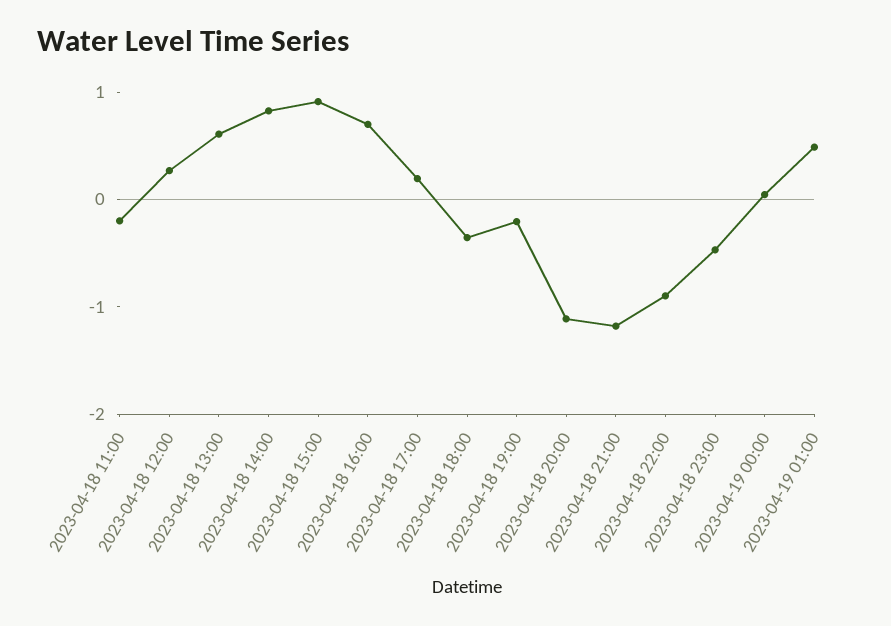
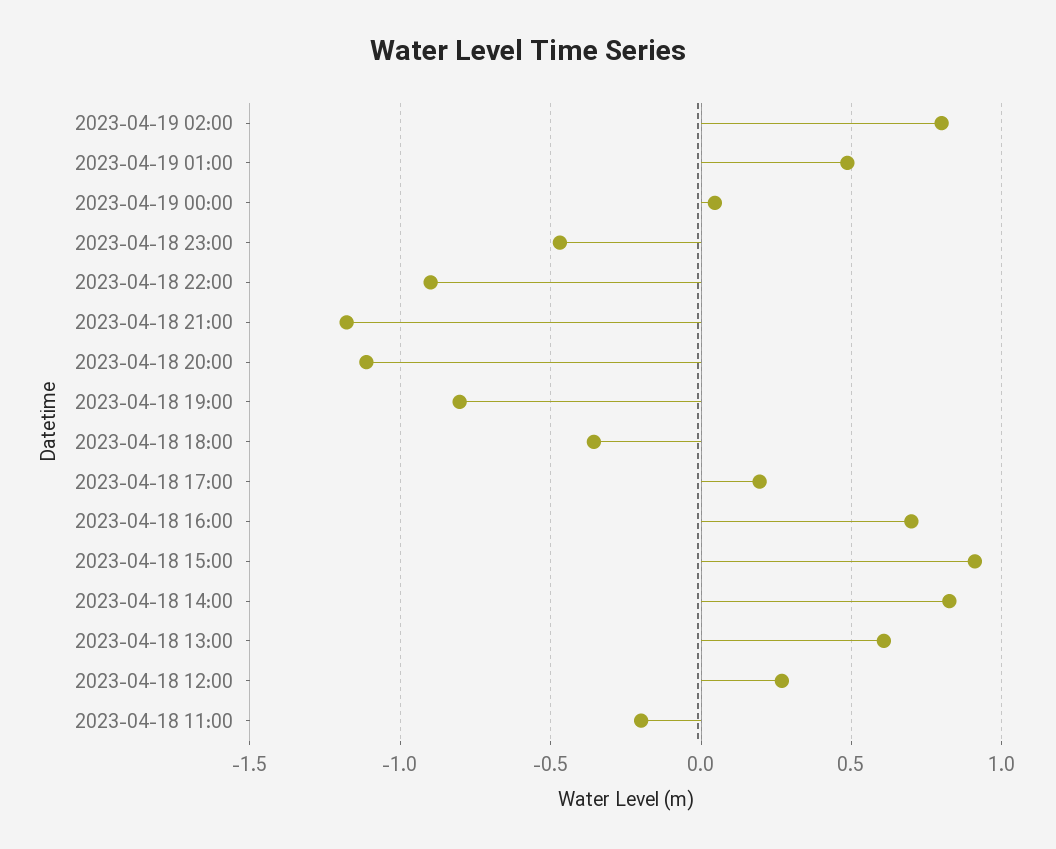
2023-04-18 19:00: -0.2 -> -0.8
2023-04-19 02:00: none -> 0.8

